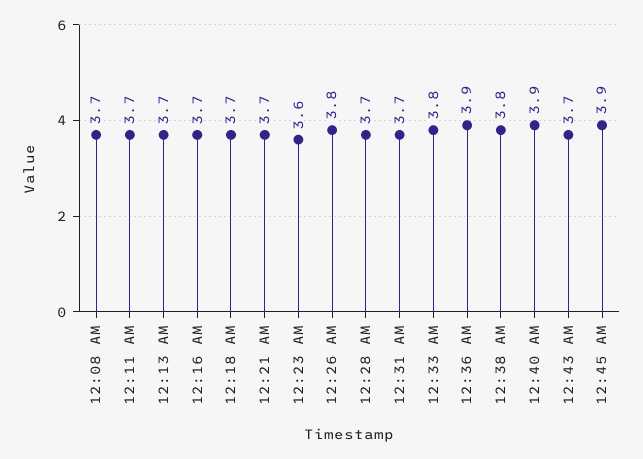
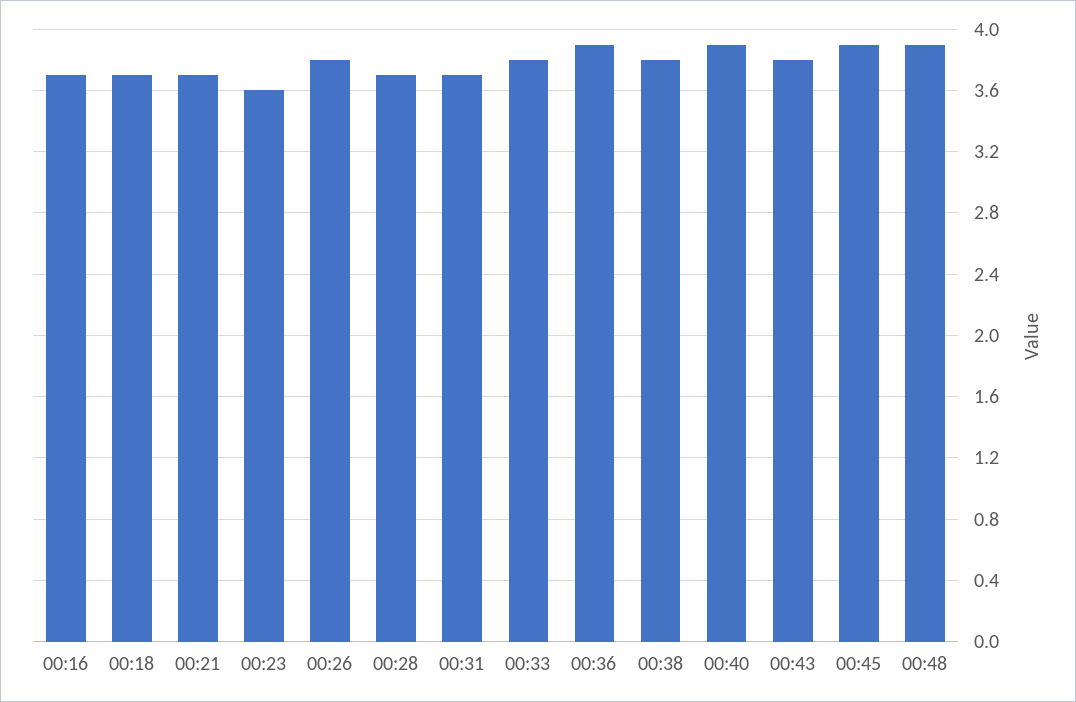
12:08 AM: 3.7 -> none
12:11 AM: 3.7 -> none
12:13 AM: 3.7 -> none
12:43 AM: 3.7 -> 3.8
00:48: none -> 3.9

